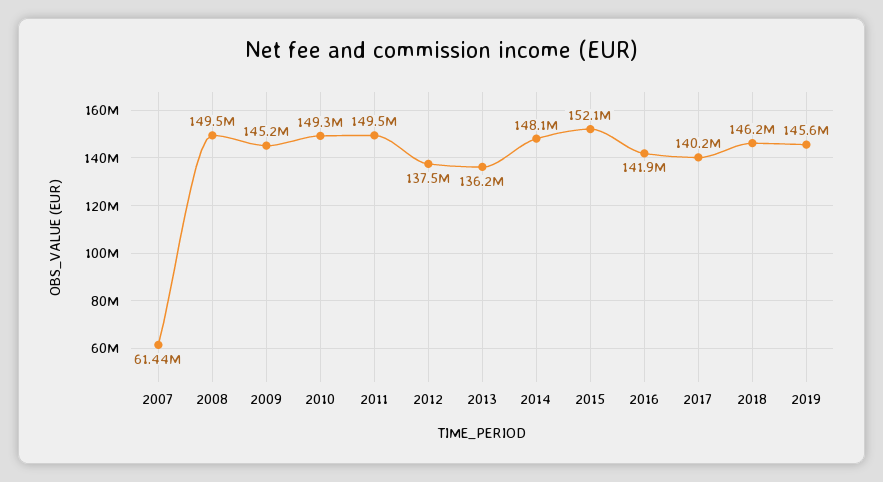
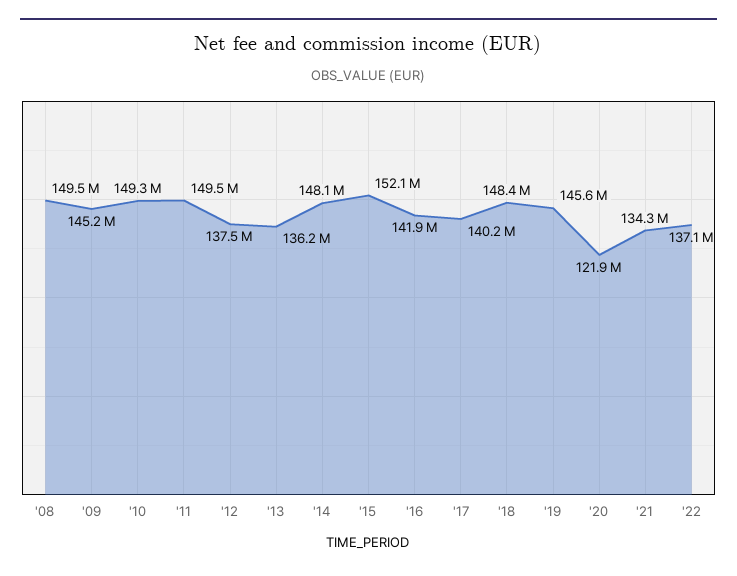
2007: 61440000 -> none
2018: 146200000 -> 148400000
'20: none -> 121900000
'21: none -> 134300000
'22: none -> 137100000

